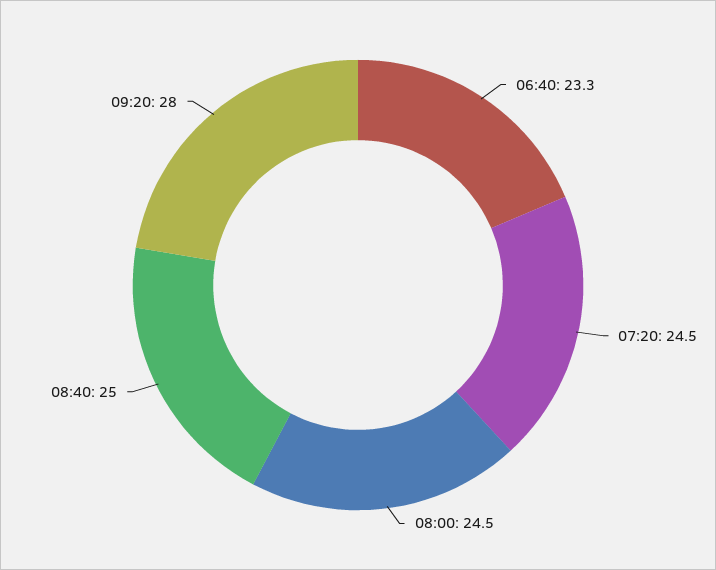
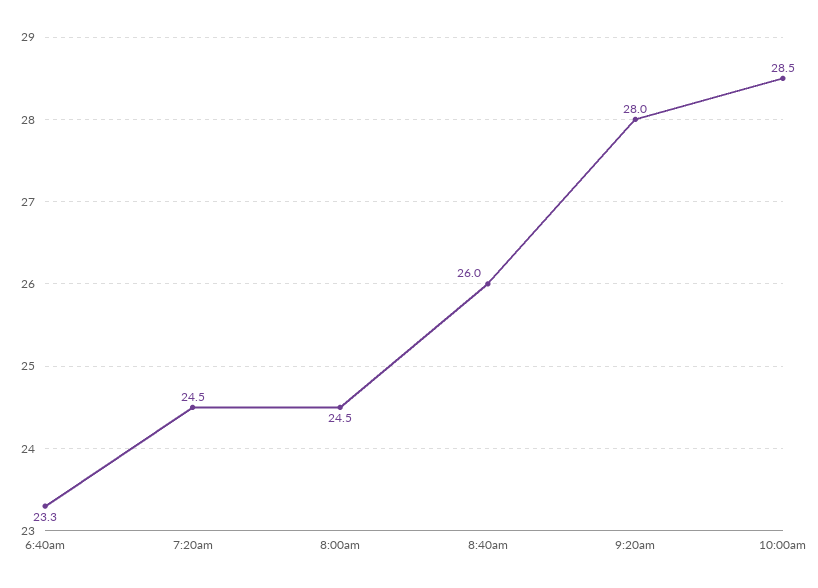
08:40: 25 -> 26
10:00am: none -> 28.5

